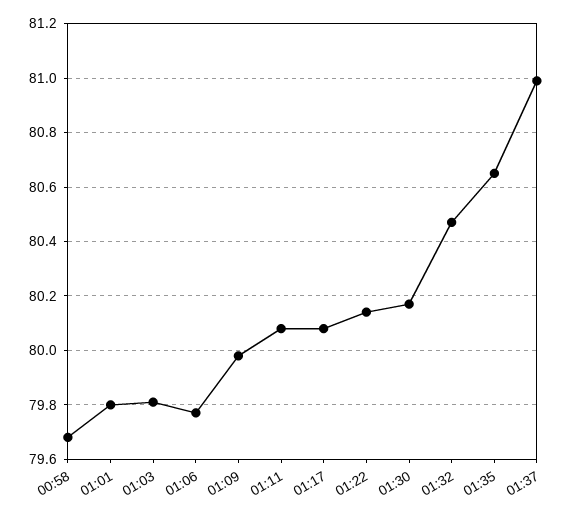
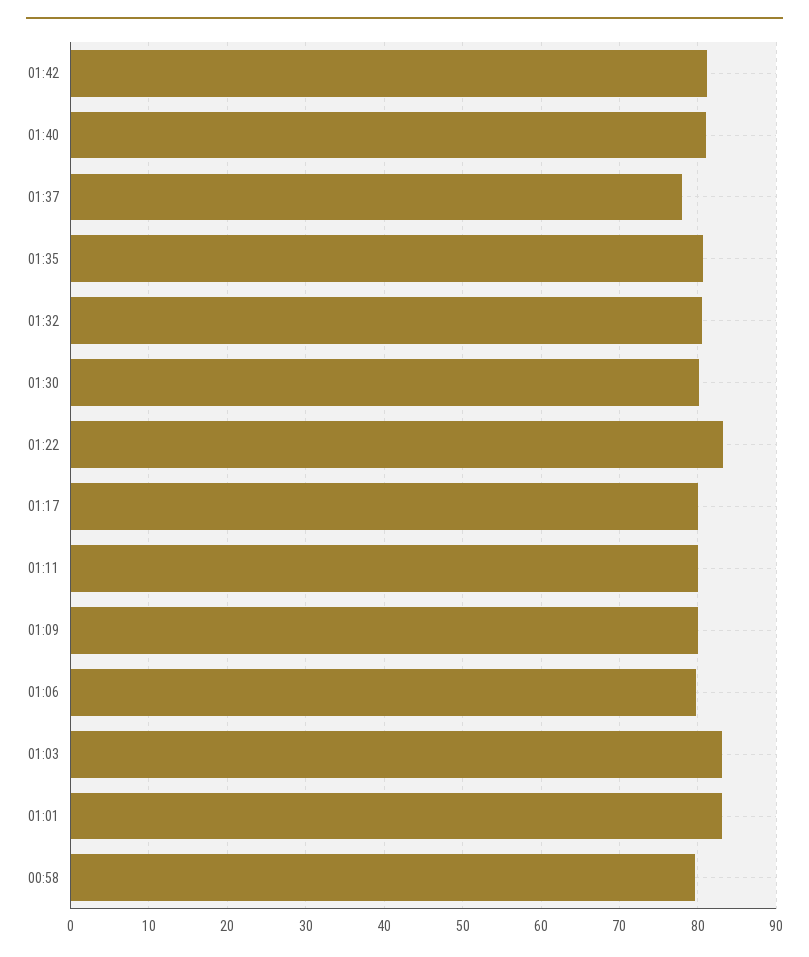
01:01: 79.8 -> 83
01:03: 79.8 -> 83
01:22: 80.15 -> 83
01:37: 81 -> 78
01:42: none -> 81
01:40: none -> 81

